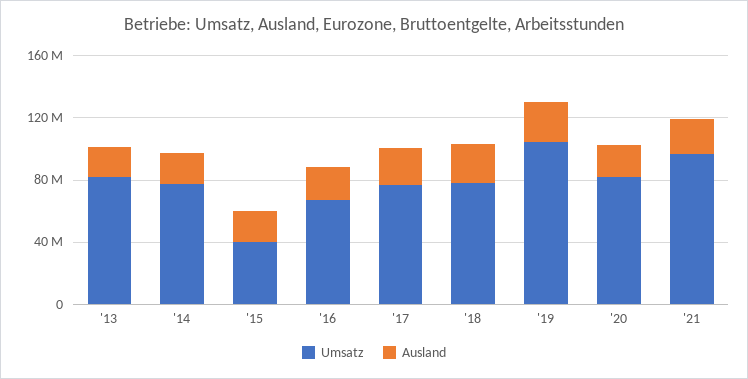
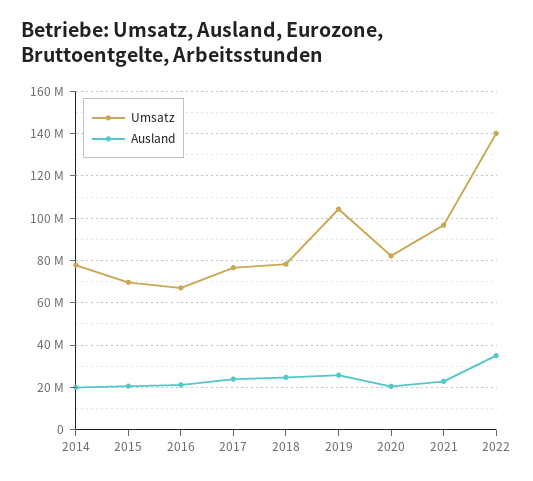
Umsatz, '13: 80000000 -> none
Ausland, '13: 20000000 -> none
Umsatz, '15: 40000000 -> 70000000
Umsatz, 2022: none -> 140000000
Ausland, 2022: none -> 35000000

